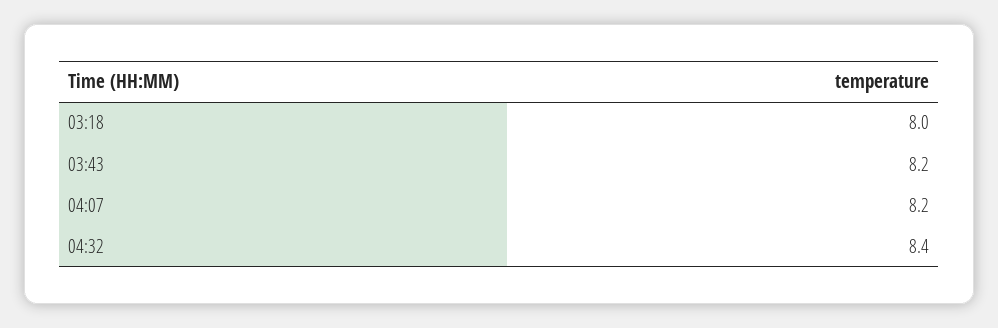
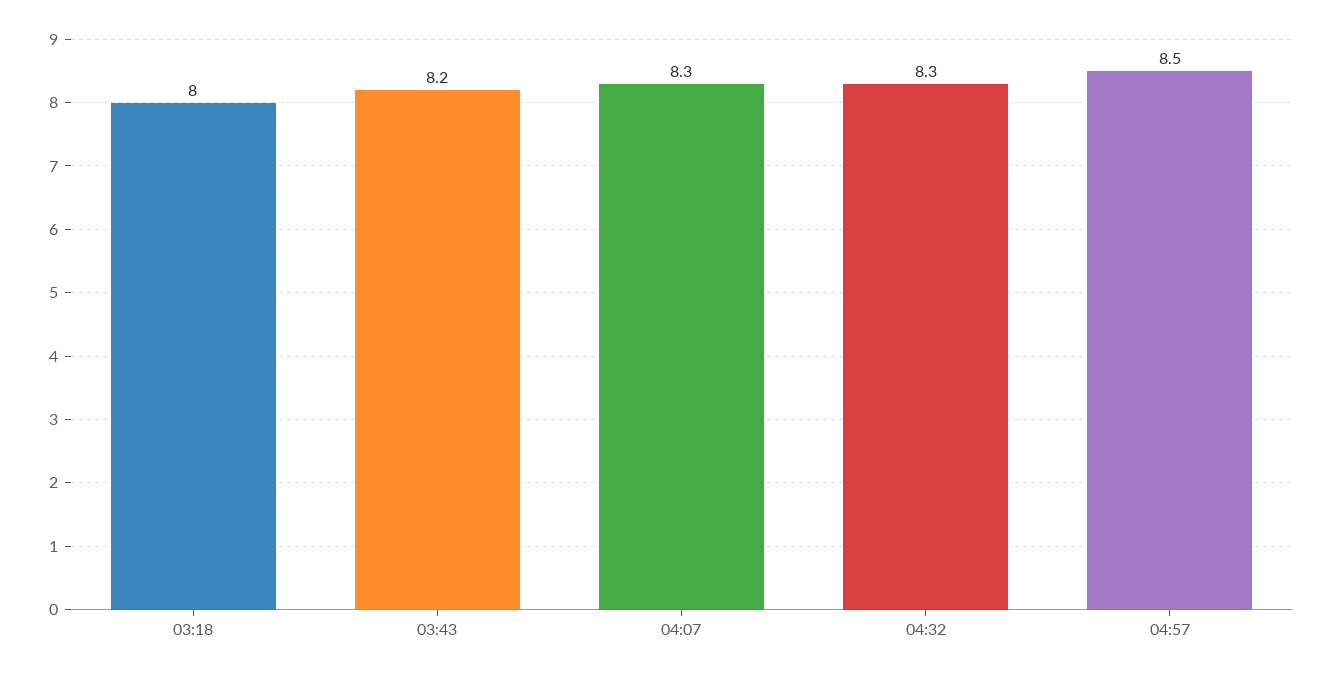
04:07: 8.2 -> 8.3
04:32: 8.4 -> 8.3
04:57: none -> 8.5

